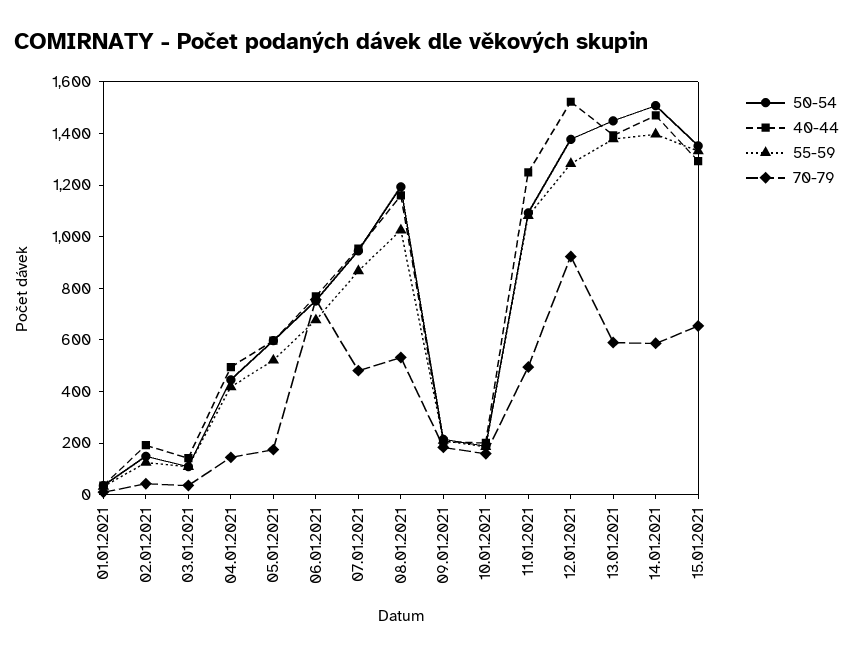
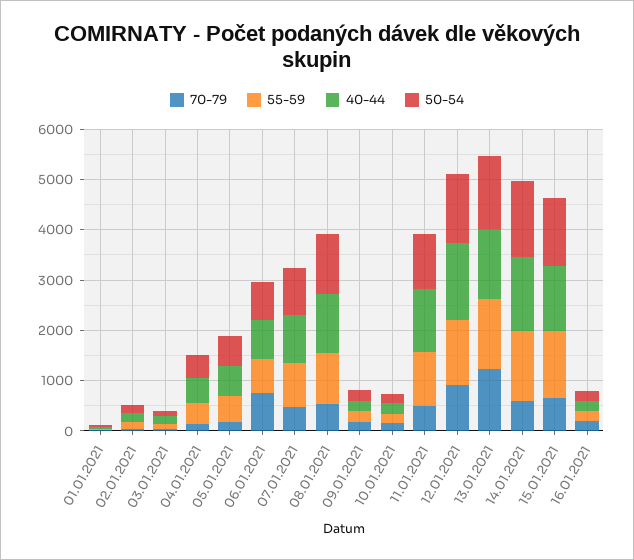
70-79, 13.01.2021: 600 -> 1200
70-79, 16.01.2021: none -> 200
55-59, 16.01.2021: none -> 200
40-44, 16.01.2021: none -> 200
50-54, 16.01.2021: none -> 200

